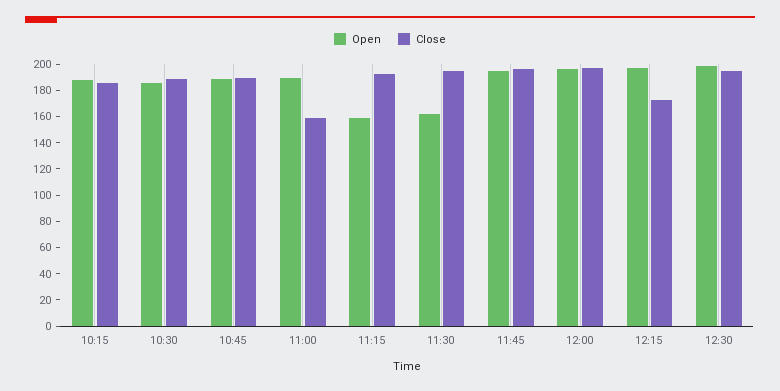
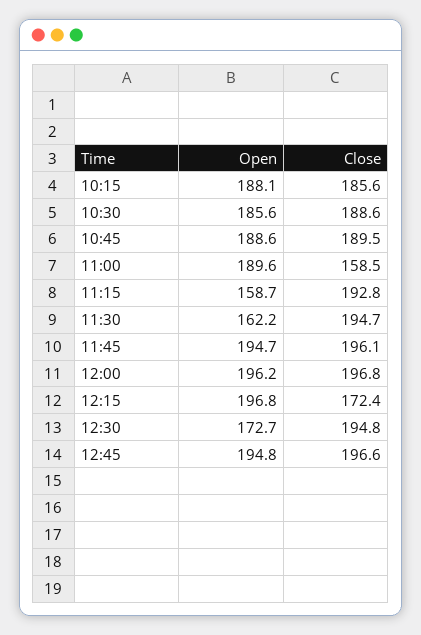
Open, 12:30: 200 -> 172.7
Open, 12:45: none -> 194.8
Close, 12:45: none -> 196.6

